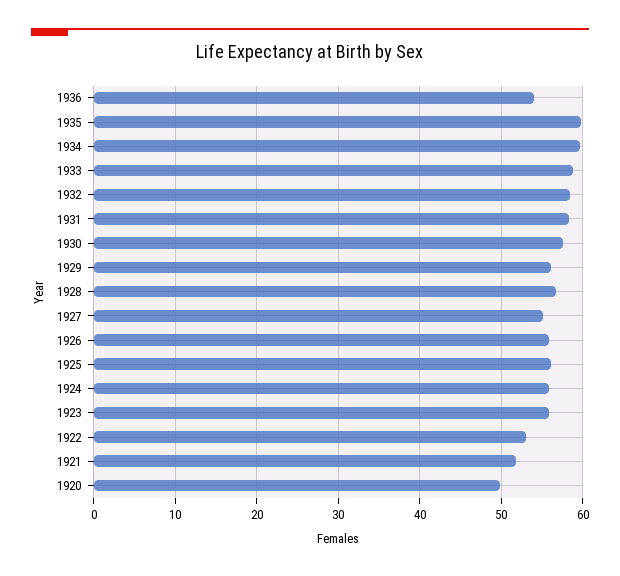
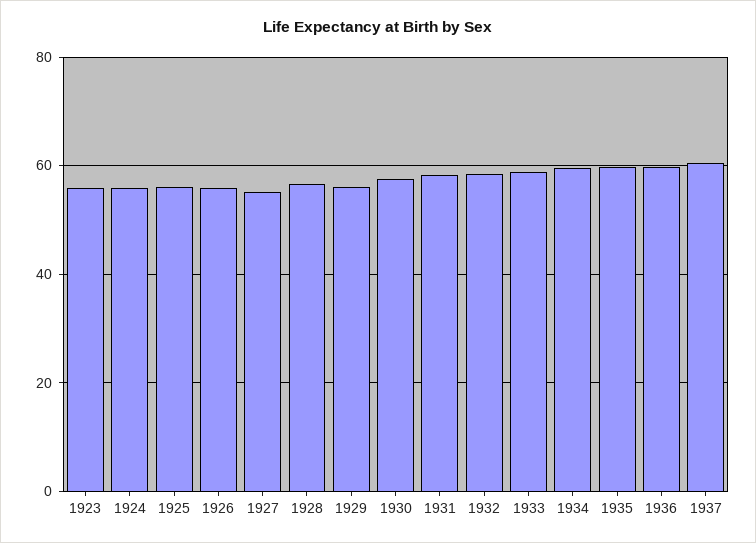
1936: 54 -> 60
1922: 53 -> none
1921: 52 -> none
1920: 50 -> none
1937: none -> 60

